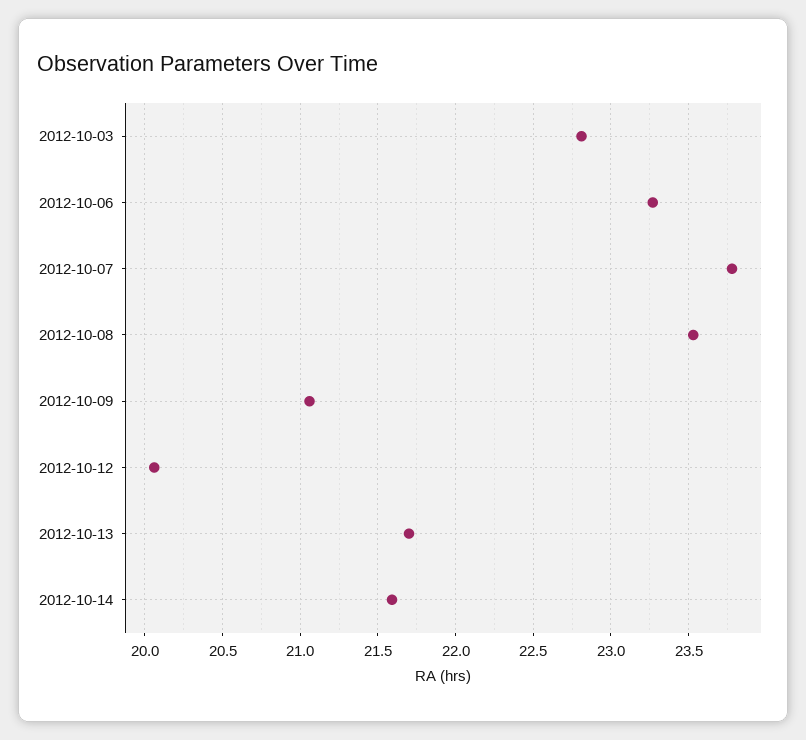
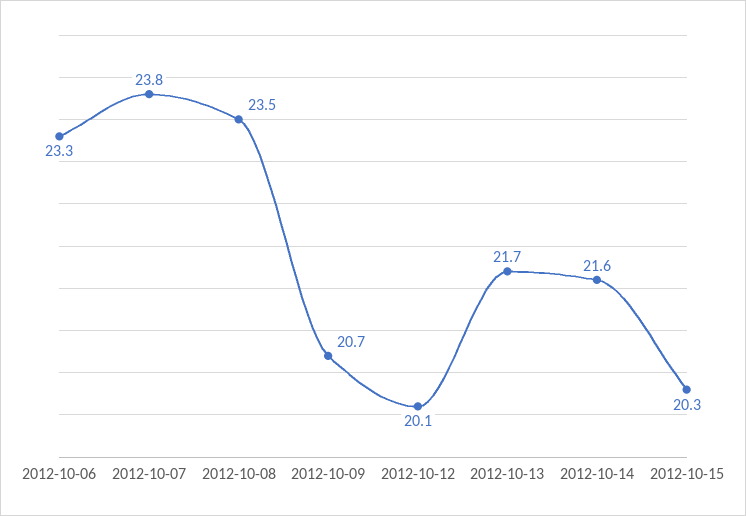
2012-10-03: 22.8 -> none
2012-10-09: 21.05 -> 20.7
2012-10-15: none -> 20.3

